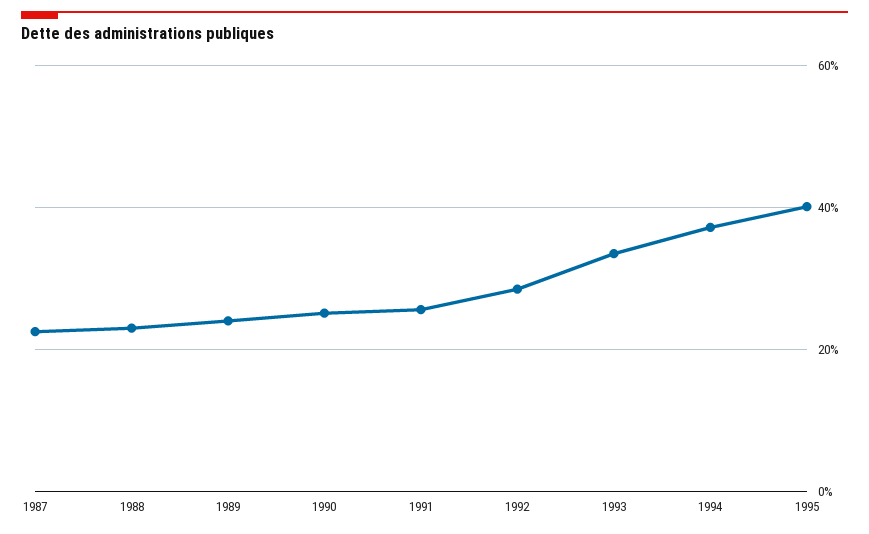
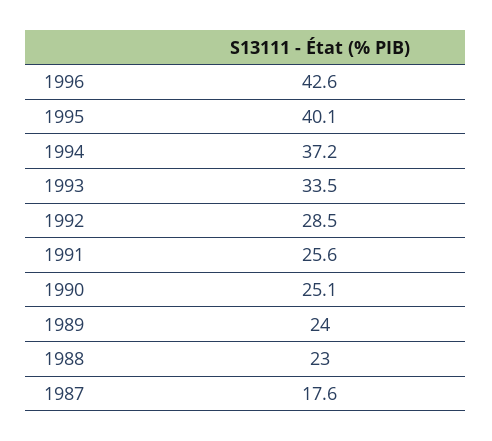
1987: 22 -> 17.6
1996: none -> 42.6

